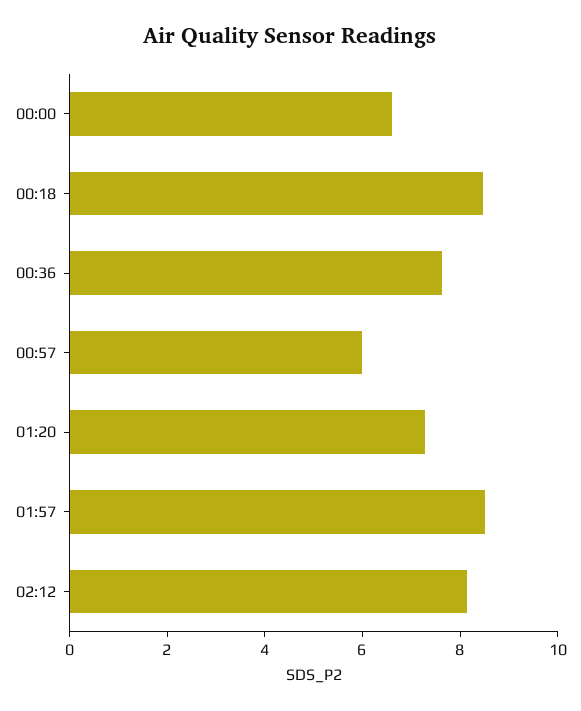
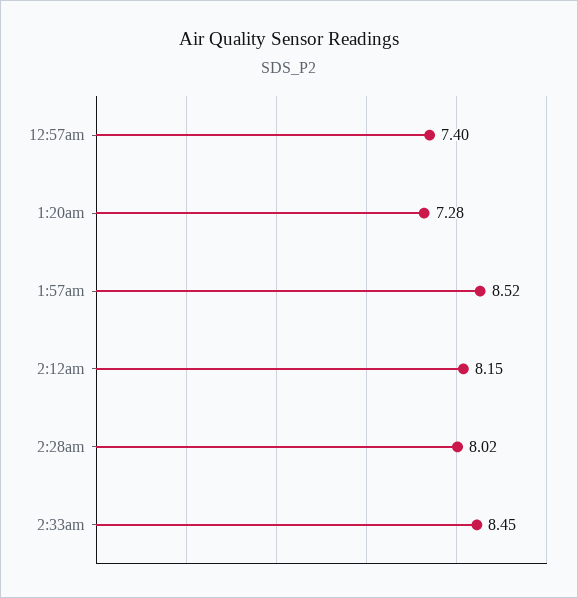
00:00: 6.5 -> none
00:18: 8.5 -> none
00:36: 7.5 -> none
00:57: 6 -> 7.4
2:28am: none -> 8.02
2:33am: none -> 8.45

